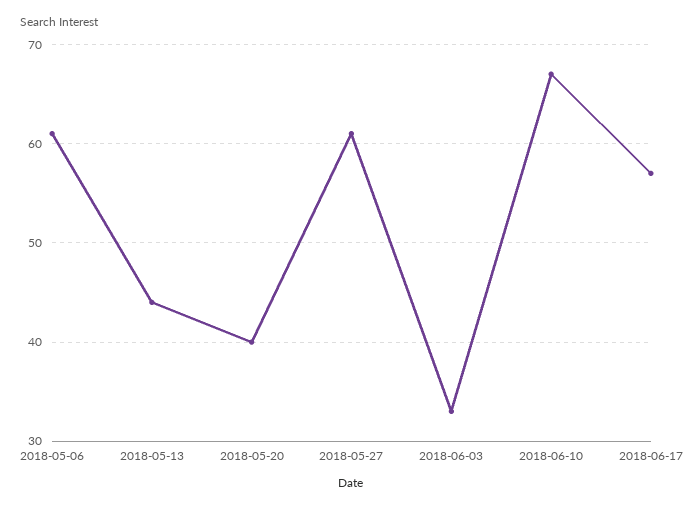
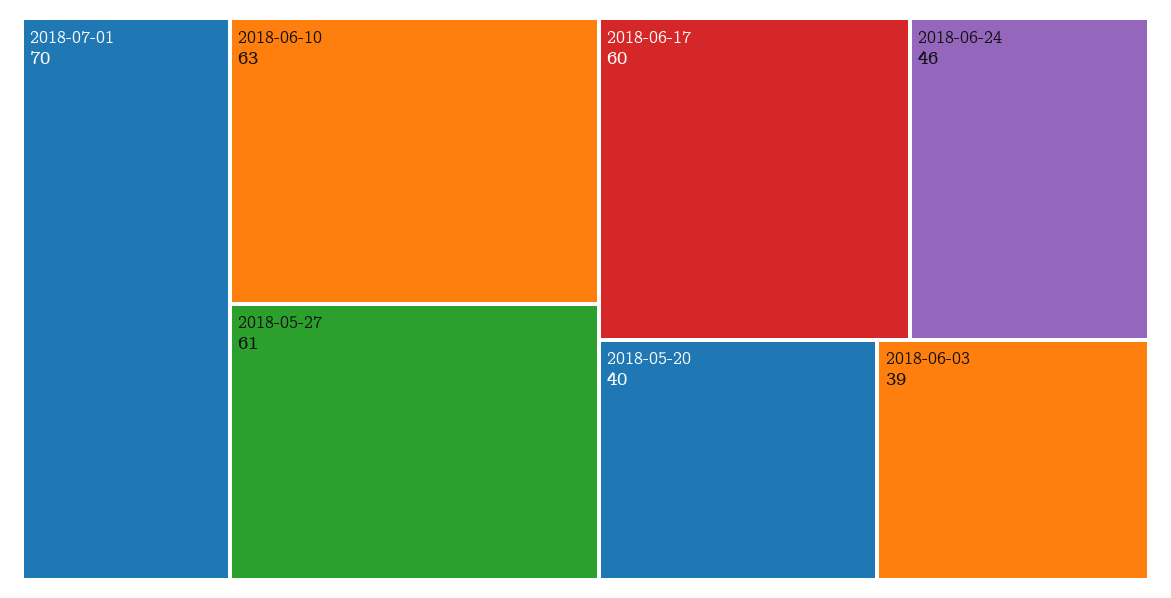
2018-05-06: 61 -> none
2018-05-13: 44 -> none
2018-06-03: 33 -> 39
2018-06-10: 67 -> 63
2018-06-17: 57 -> 60
2018-07-01: none -> 70
2018-06-24: none -> 46

